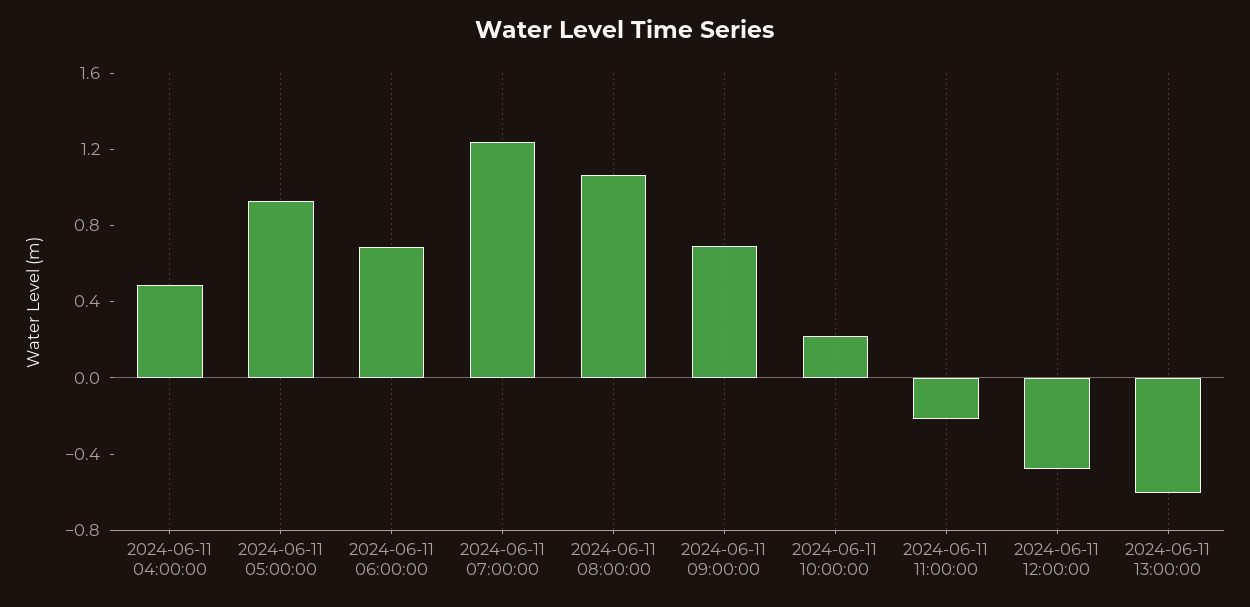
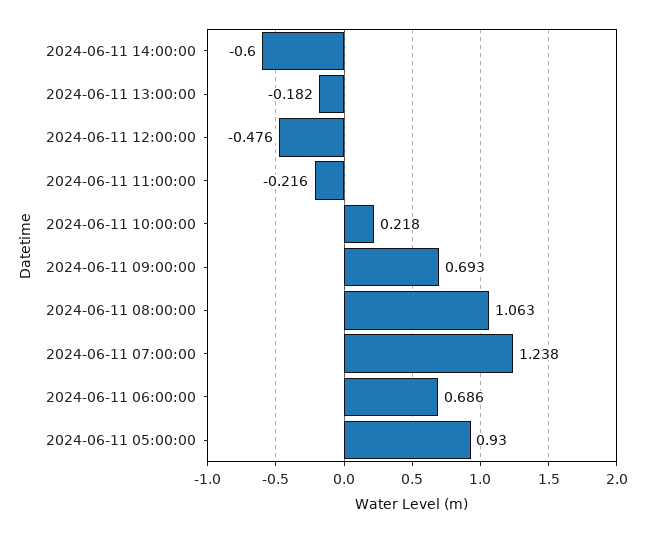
2024-06-11 04:00:00: 0.5 -> none
2024-06-11 13:00:00: -0.6 -> -0.182
2024-06-11 14:00:00: none -> -0.6

